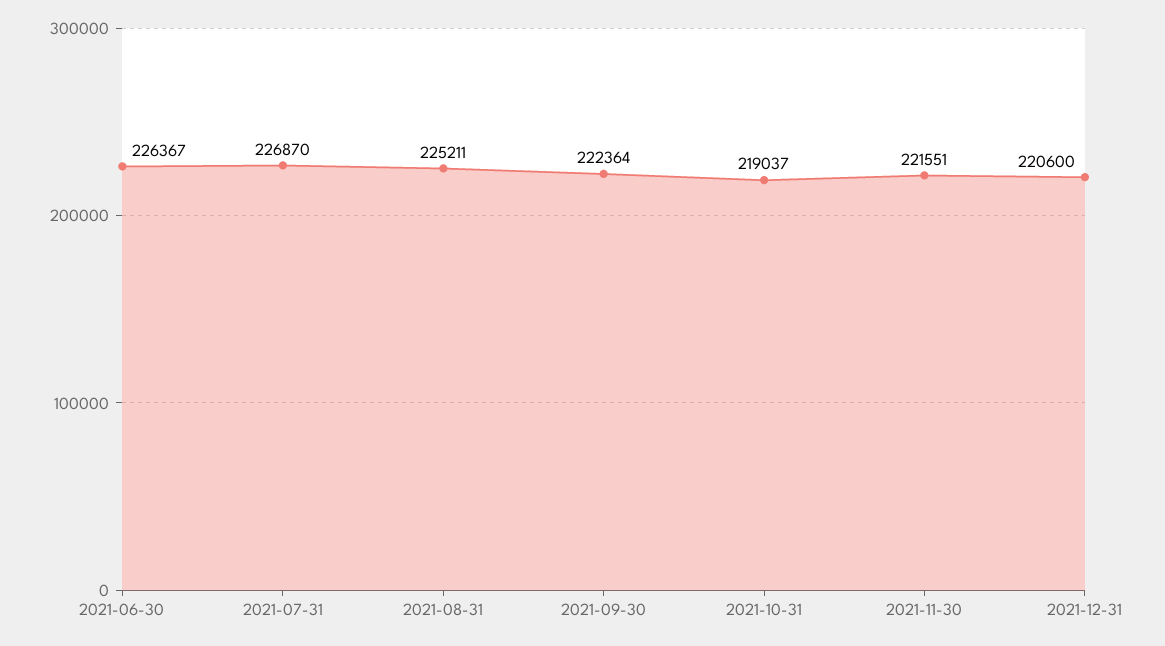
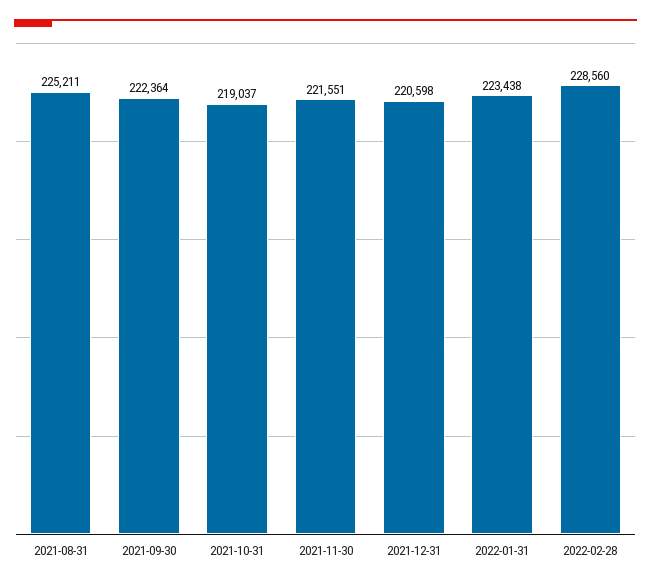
2021-06-30: 226367 -> none
2021-07-31: 226870 -> none
2021-12-31: 220600 -> 220598
2022-01-31: none -> 223438
2022-02-28: none -> 228560

